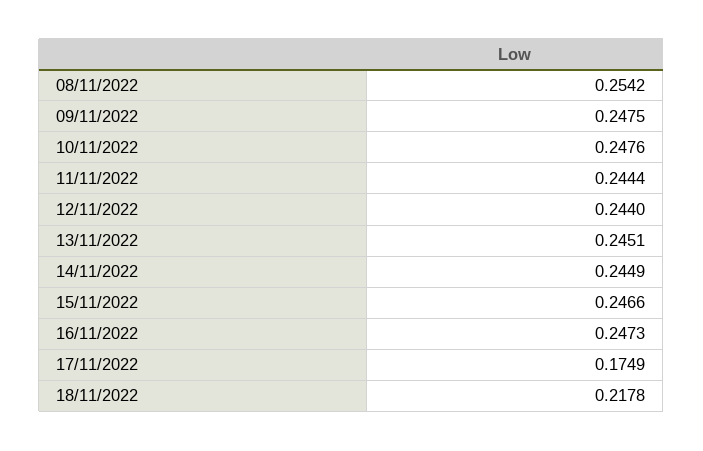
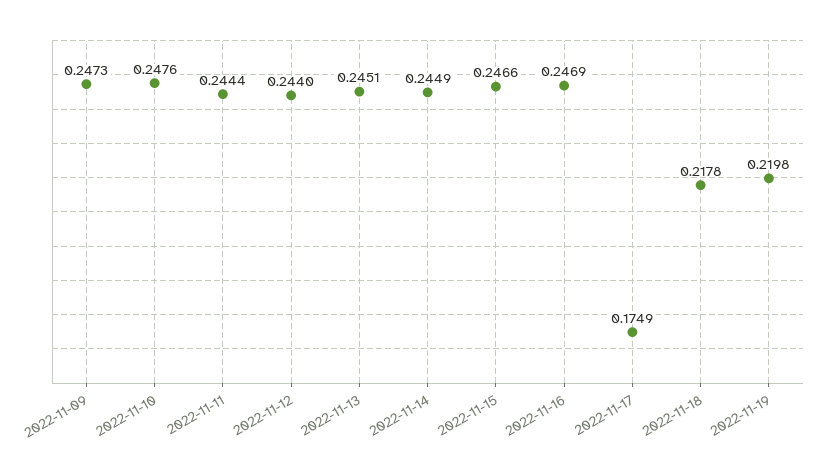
08/11/2022: 0.2542 -> none
09/11/2022: 0.2475 -> 0.2473
16/11/2022: 0.2473 -> 0.2469
2022-11-19: none -> 0.2198

